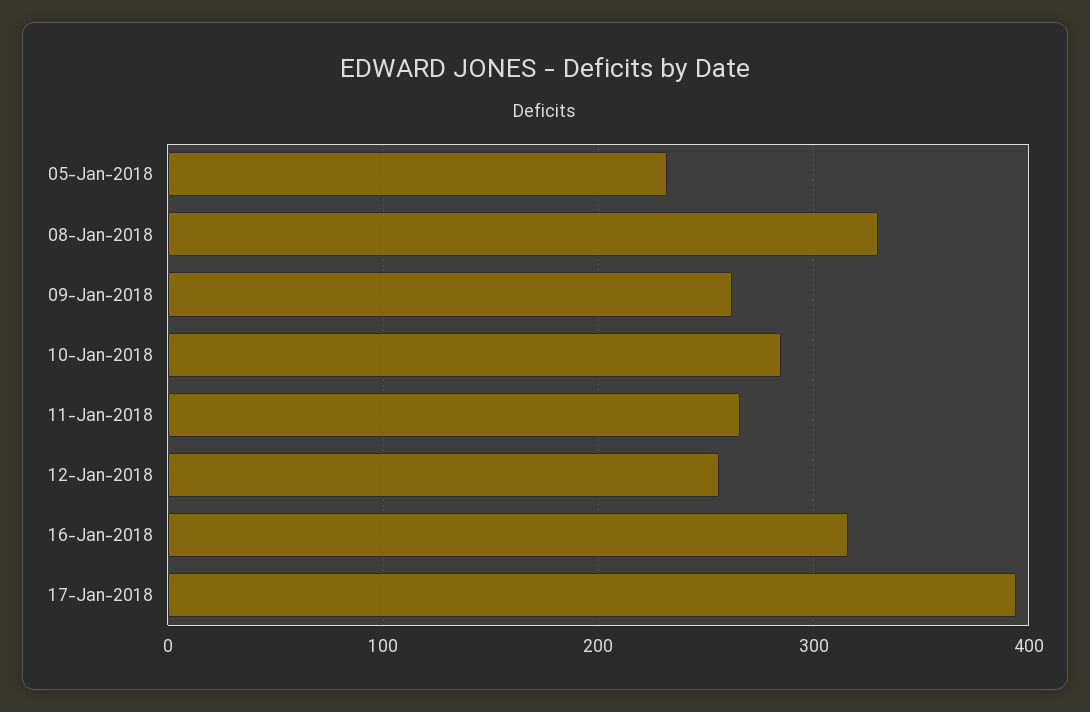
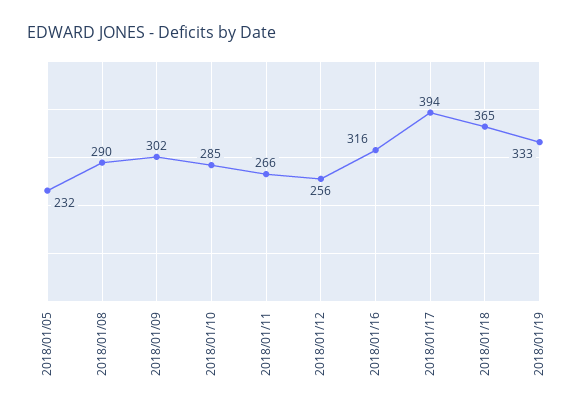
08-Jan-2018: 330 -> 290
09-Jan-2018: 260 -> 302
2018/01/18: none -> 365
2018/01/19: none -> 333

